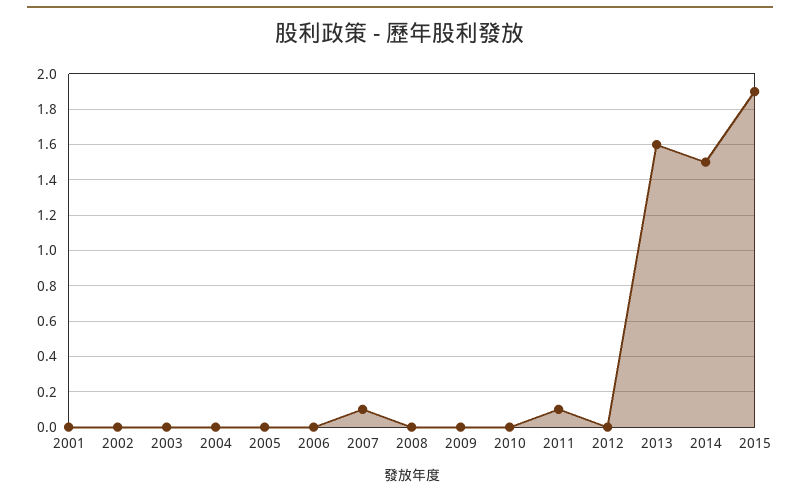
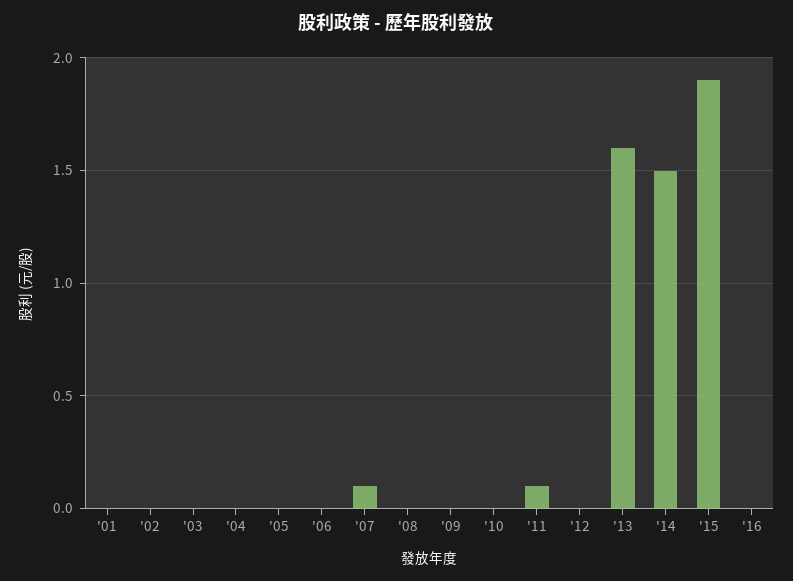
'16: none -> 0

